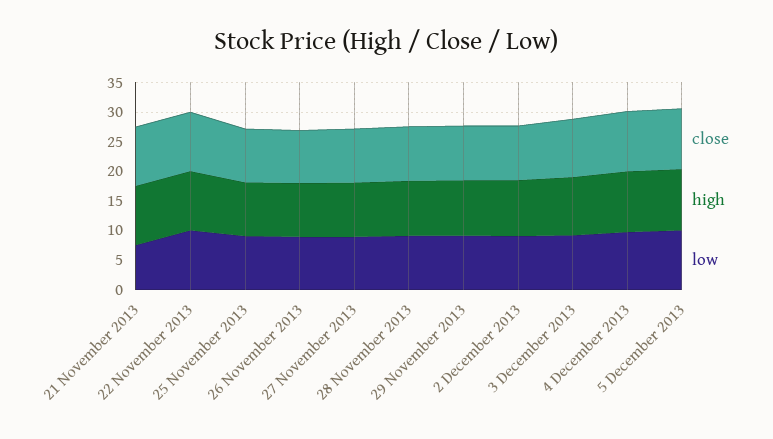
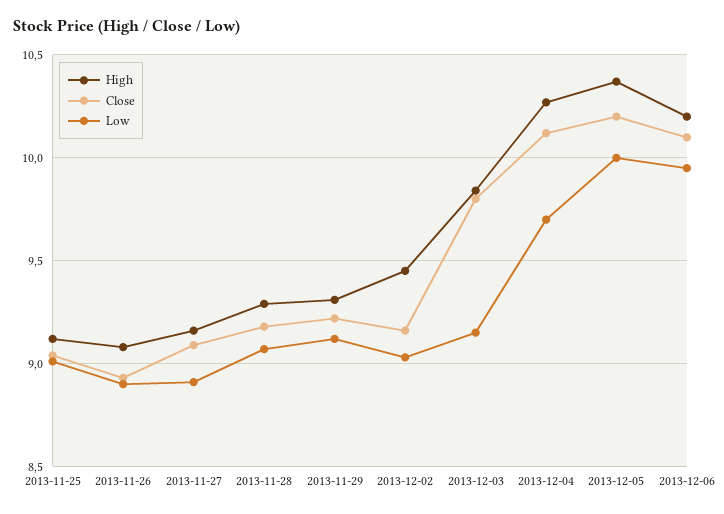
close, 21 November 2013: 10 -> none
high, 21 November 2013: 10 -> none
low, 21 November 2013: 7.5 -> none
close, 22 November 2013: 10 -> none
high, 22 November 2013: 10 -> none
low, 22 November 2013: 10 -> none
high, 2013-12-06: none -> 10.2
close, 2013-12-06: none -> 10.1
low, 2013-12-06: none -> 9.95

